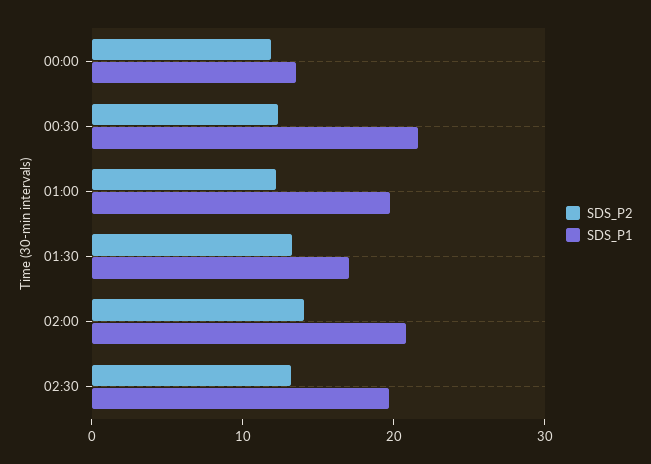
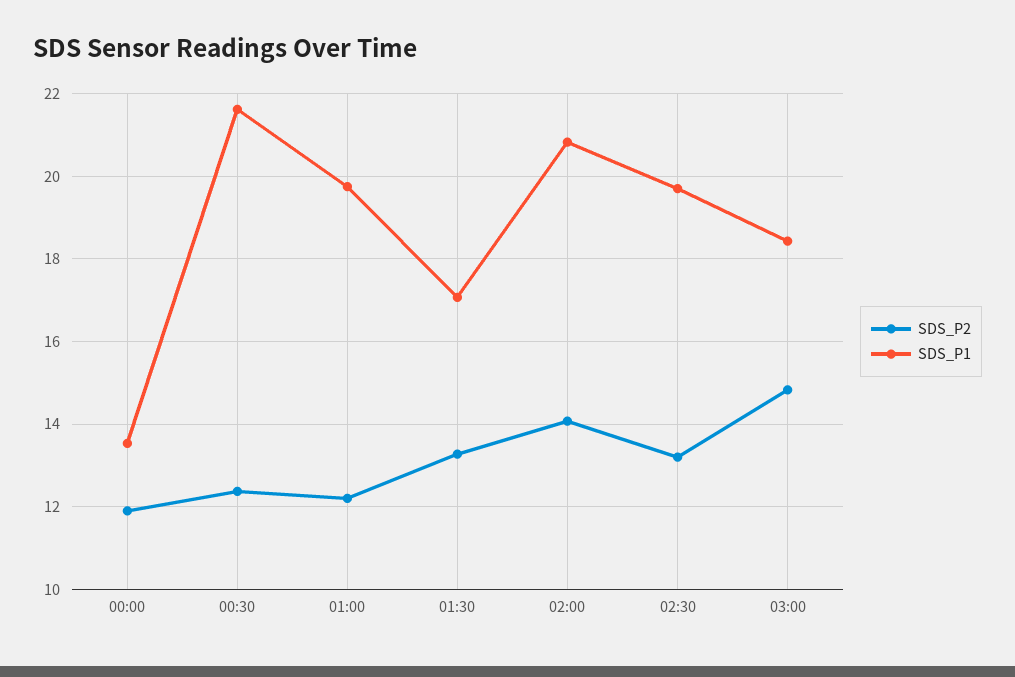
SDS_P2, 03:00: none -> 14.8
SDS_P1, 03:00: none -> 18.4

